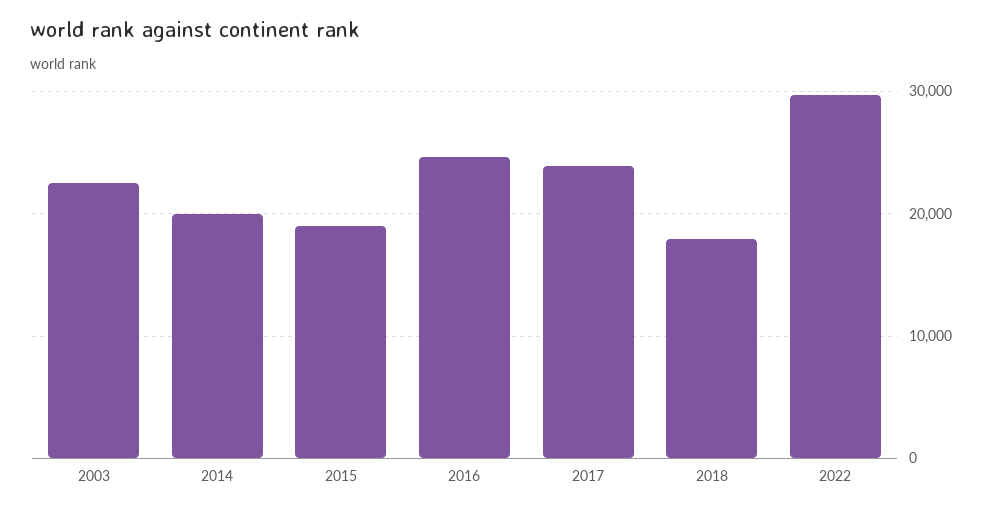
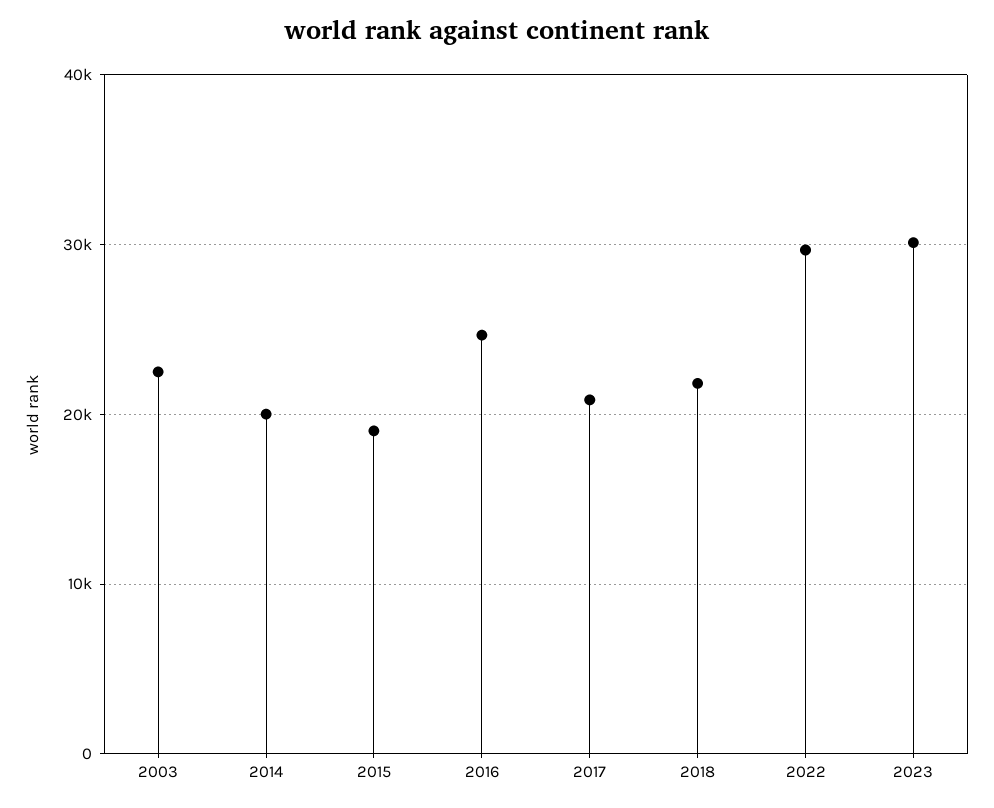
2017: 24000 -> 21000
2018: 18000 -> 22000
2023: none -> 30000

